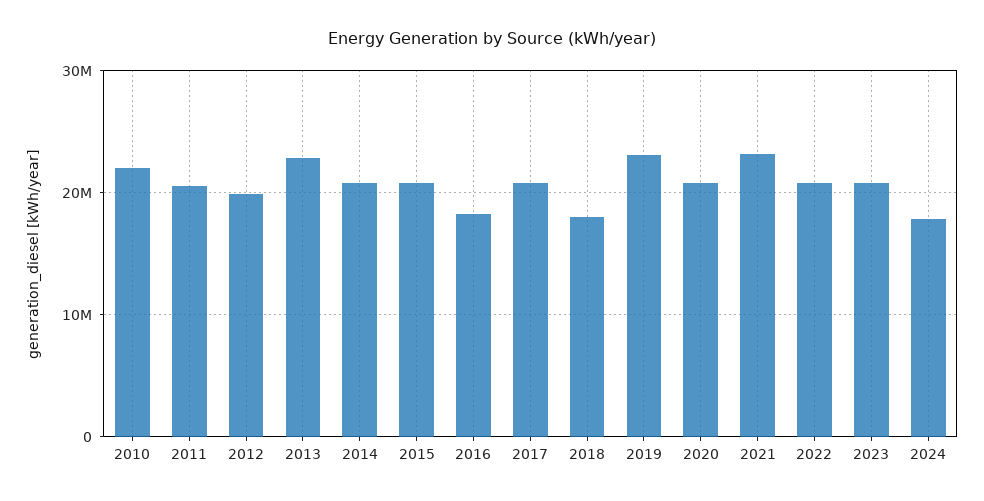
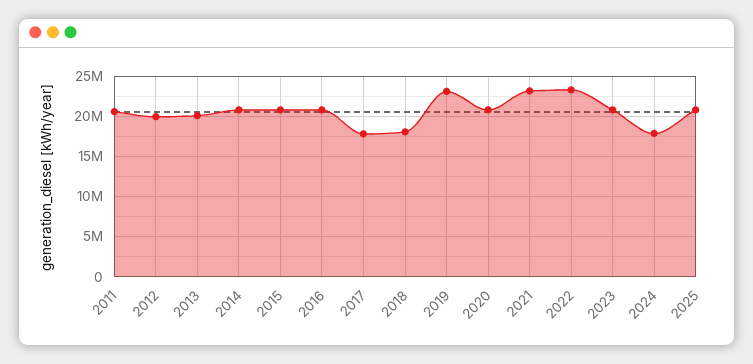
2010: 22000000 -> none
2013: 23000000 -> 20000000
2016: 18000000 -> 21000000
2017: 21000000 -> 18000000
2022: 21000000 -> 23000000
2025: none -> 21000000

